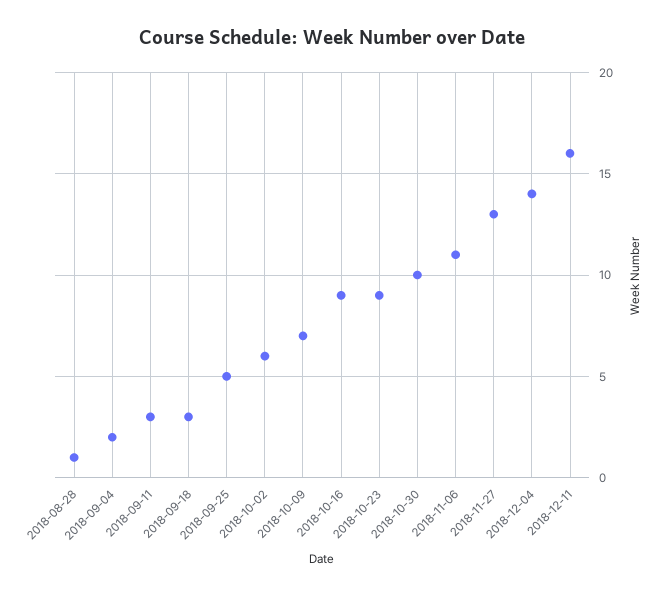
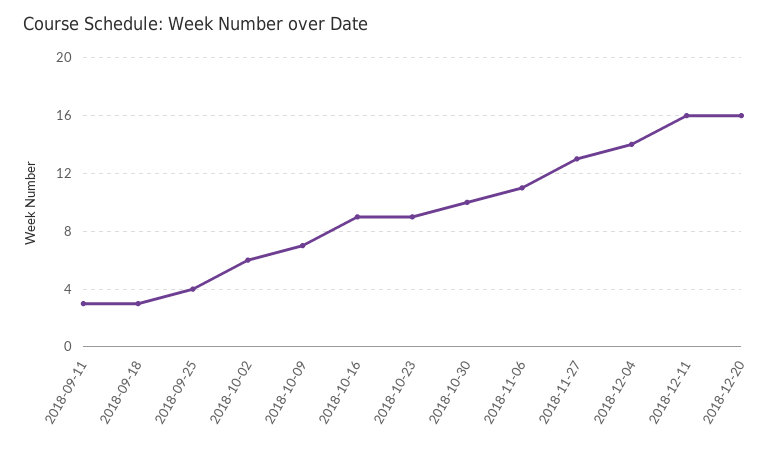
2018-08-28: 1 -> none
2018-09-04: 2 -> none
2018-09-25: 5 -> 4
2018-12-20: none -> 16

